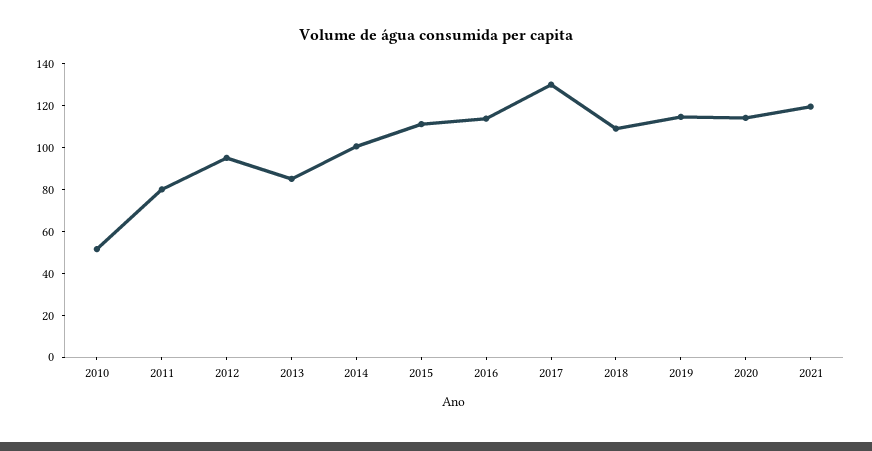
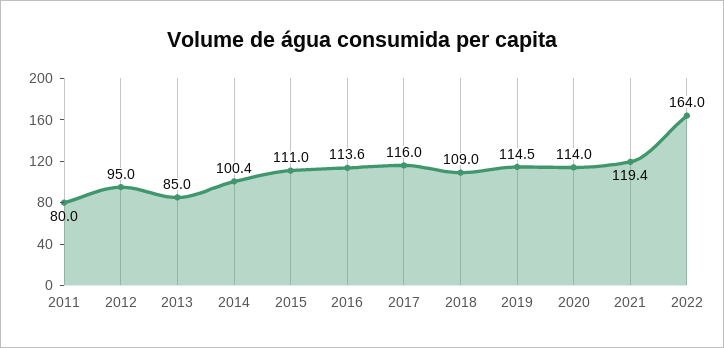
2010: 50 -> none
2017: 130 -> 116
2022: none -> 164

